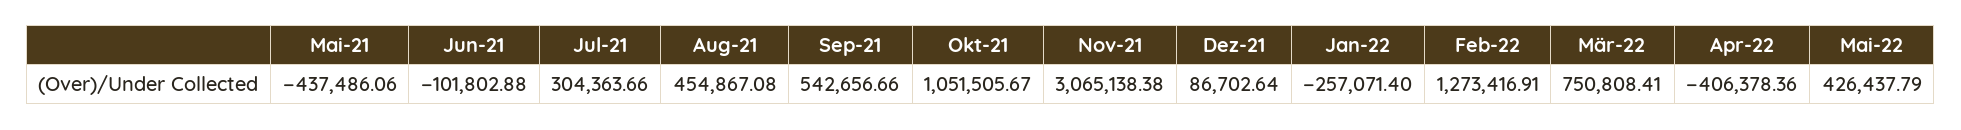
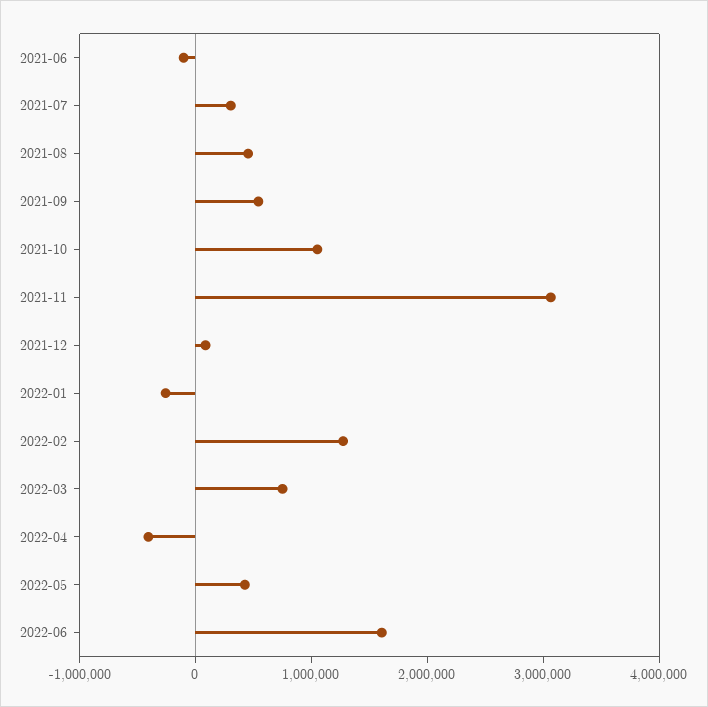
Mai-21: -437486.06 -> none
2022-06: none -> 1600000

